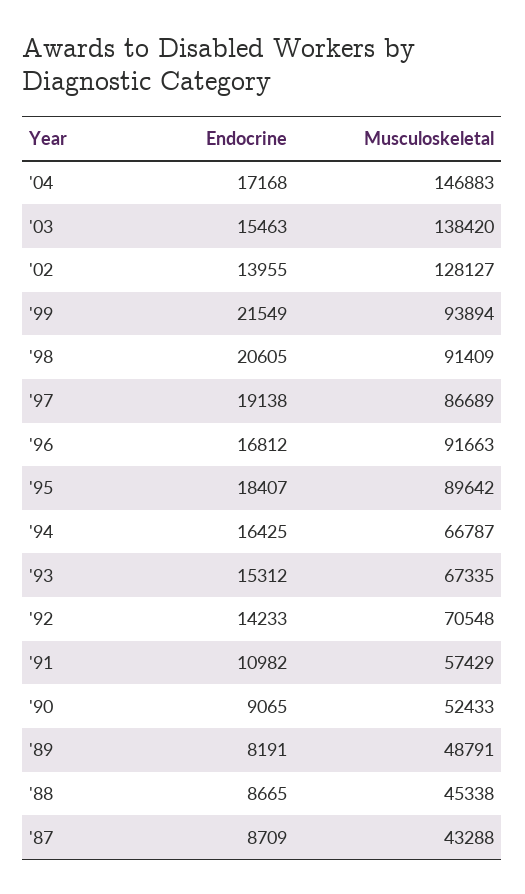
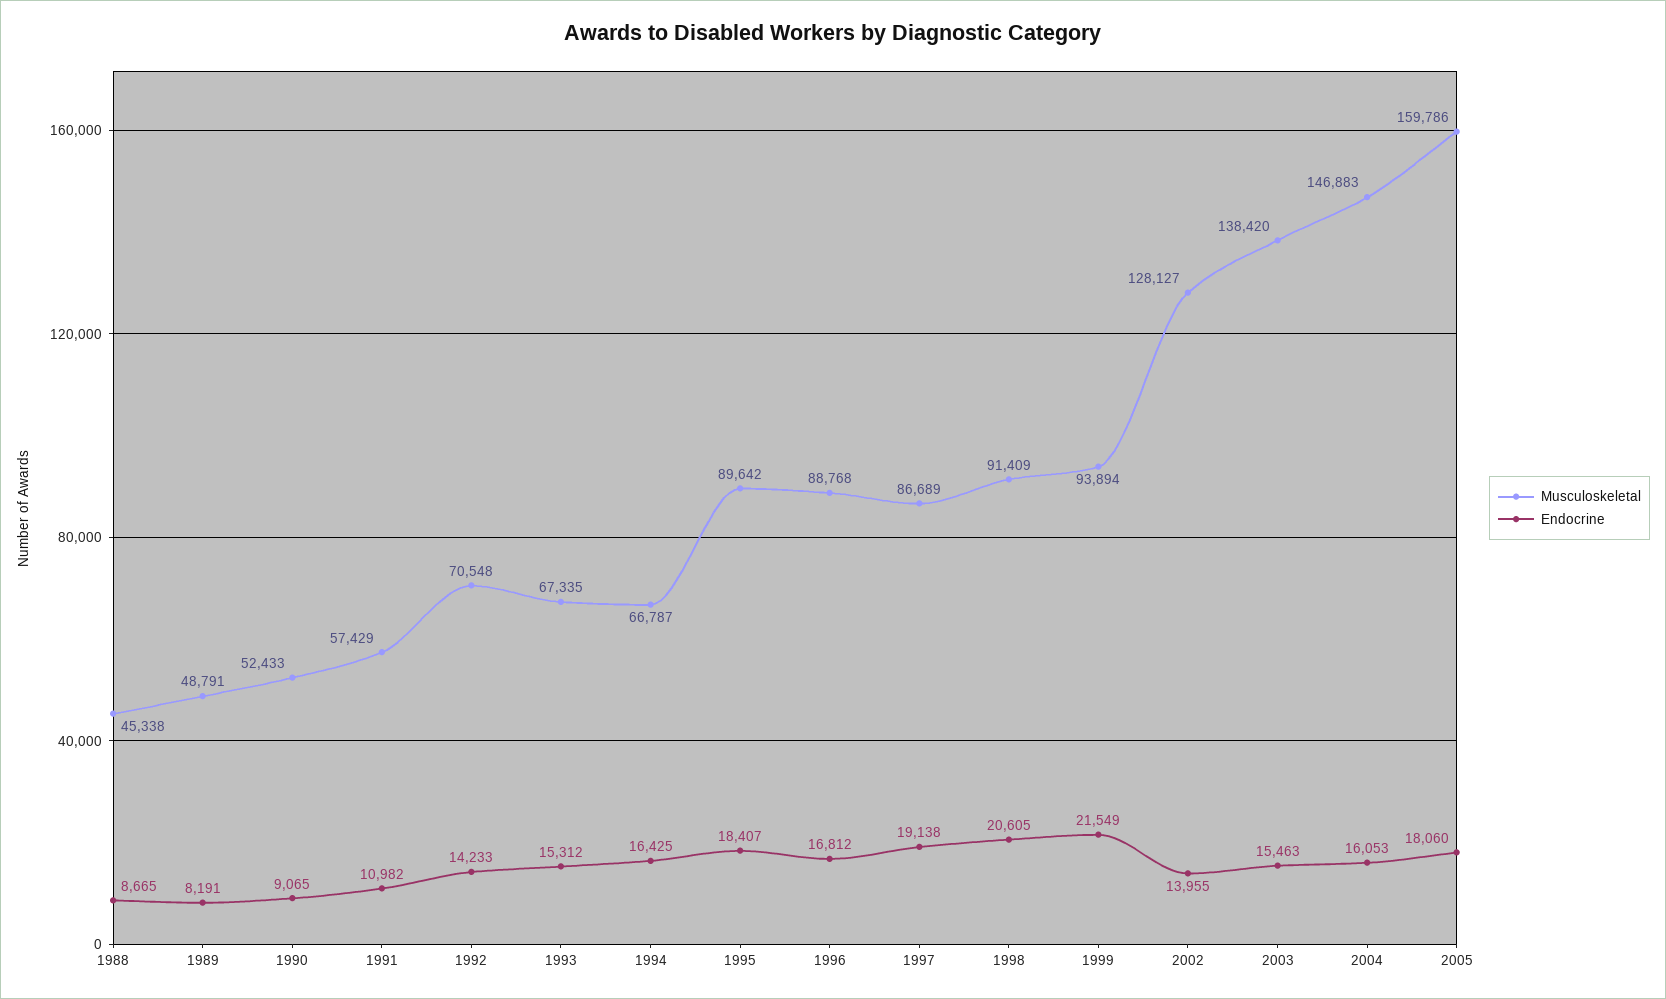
Endocrine, '04: 17168 -> 16053
Musculoskeletal, '96: 91663 -> 88768
Endocrine, '87: 8709 -> none
Musculoskeletal, '87: 43288 -> none
Musculoskeletal, 2005: none -> 159786
Endocrine, 2005: none -> 18060

